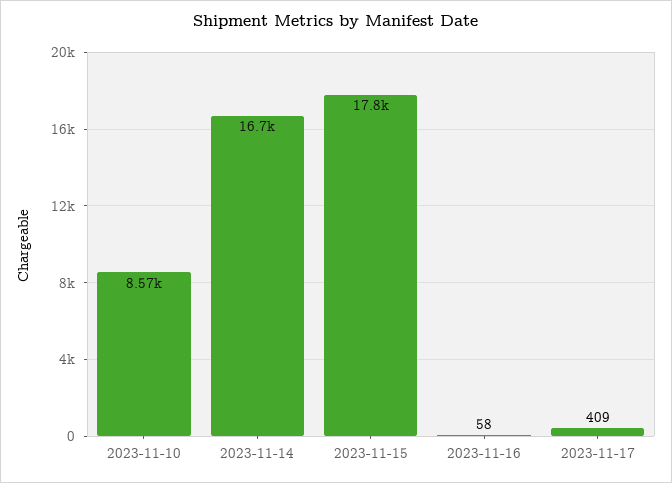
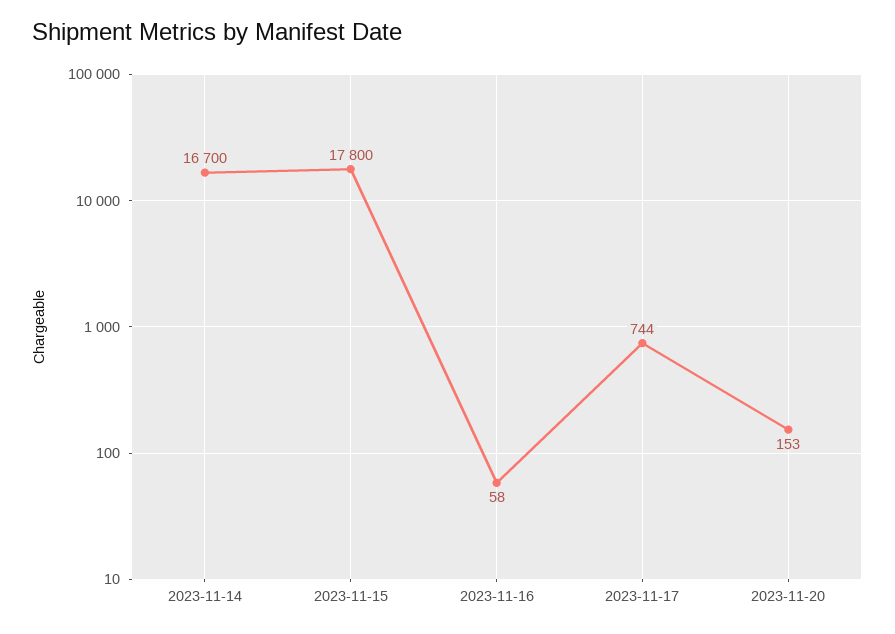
2023-11-10: 8570 -> none
2023-11-17: 409 -> 744
2023-11-20: none -> 153

